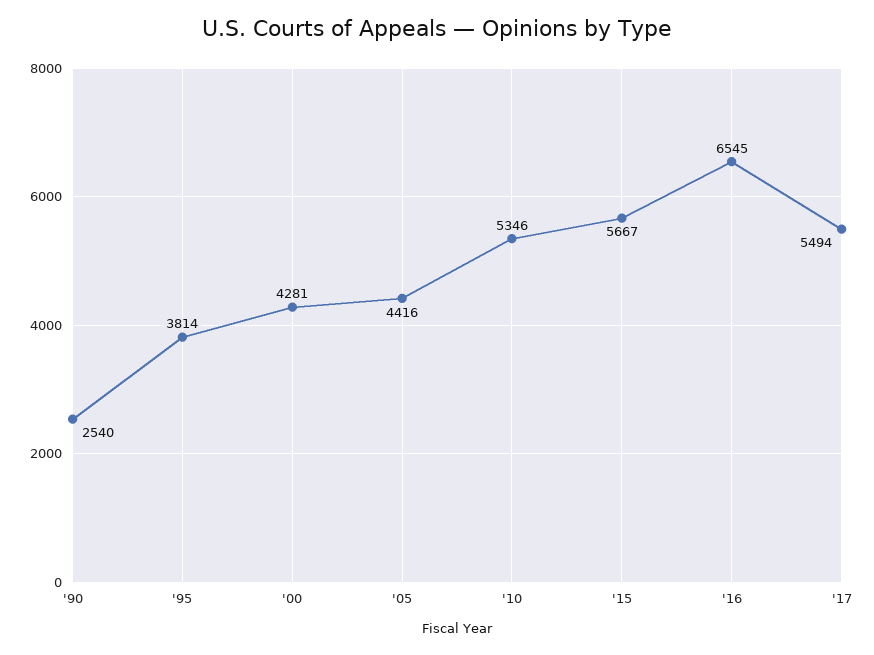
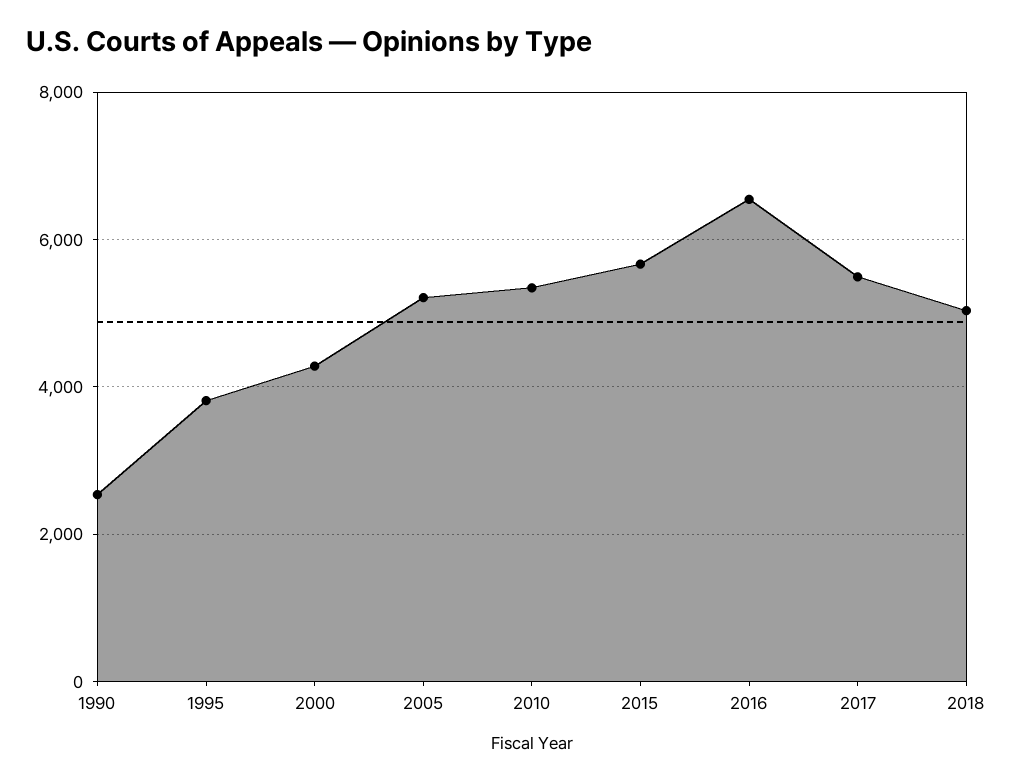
'05: 4416 -> 5200
2018: none -> 5000

